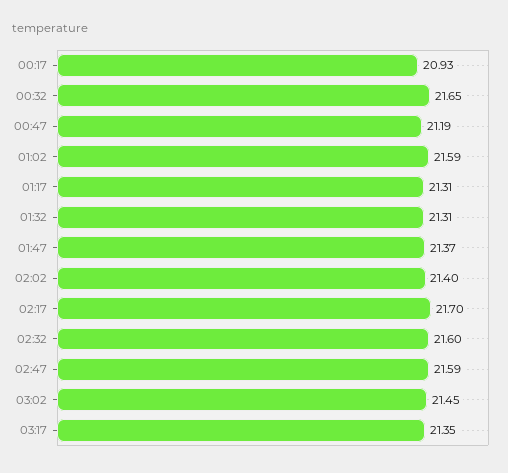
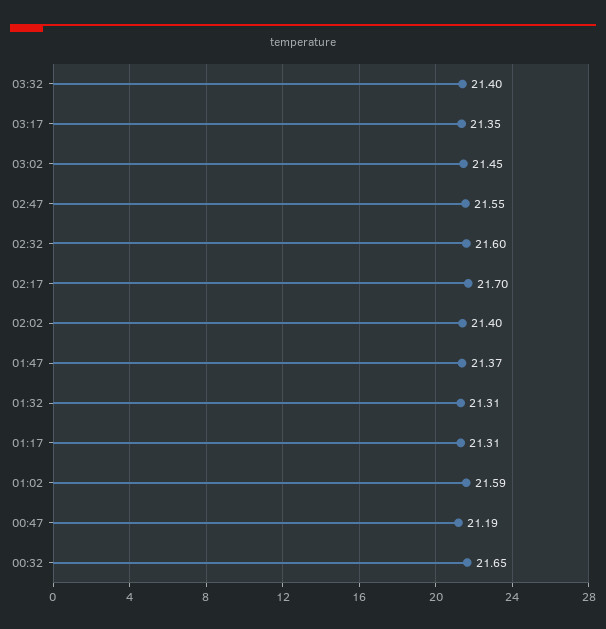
00:17: 20.93 -> none
02:47: 21.59 -> 21.55
03:32: none -> 21.4

